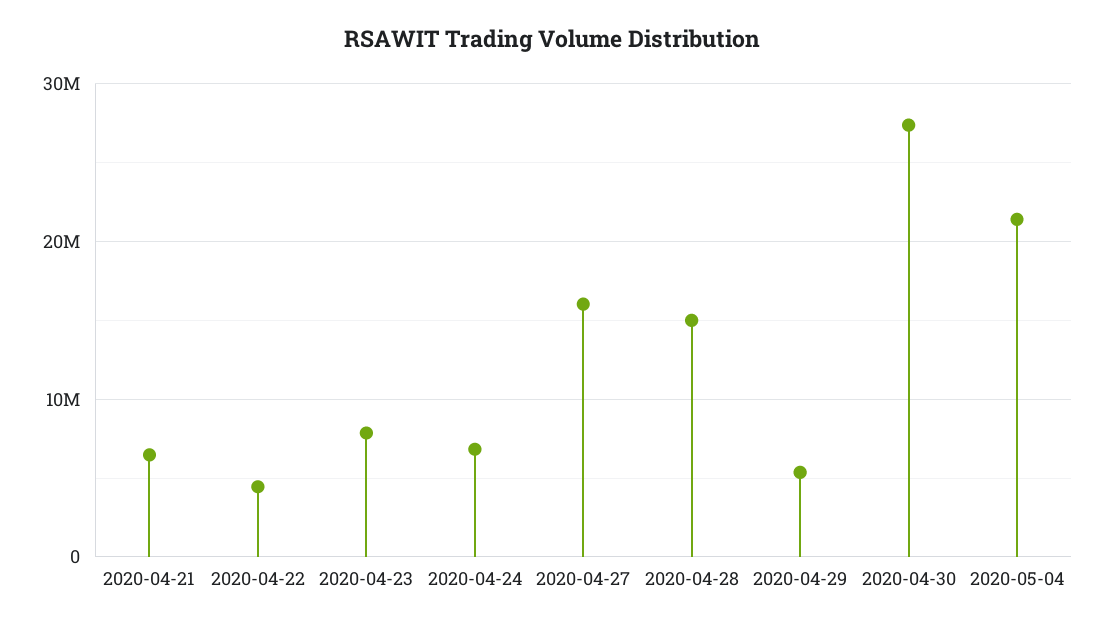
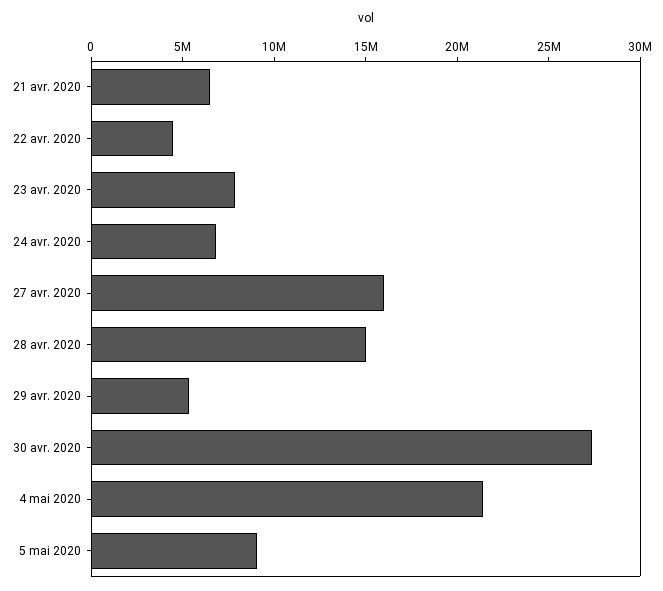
5 mai 2020: none -> 9000000

